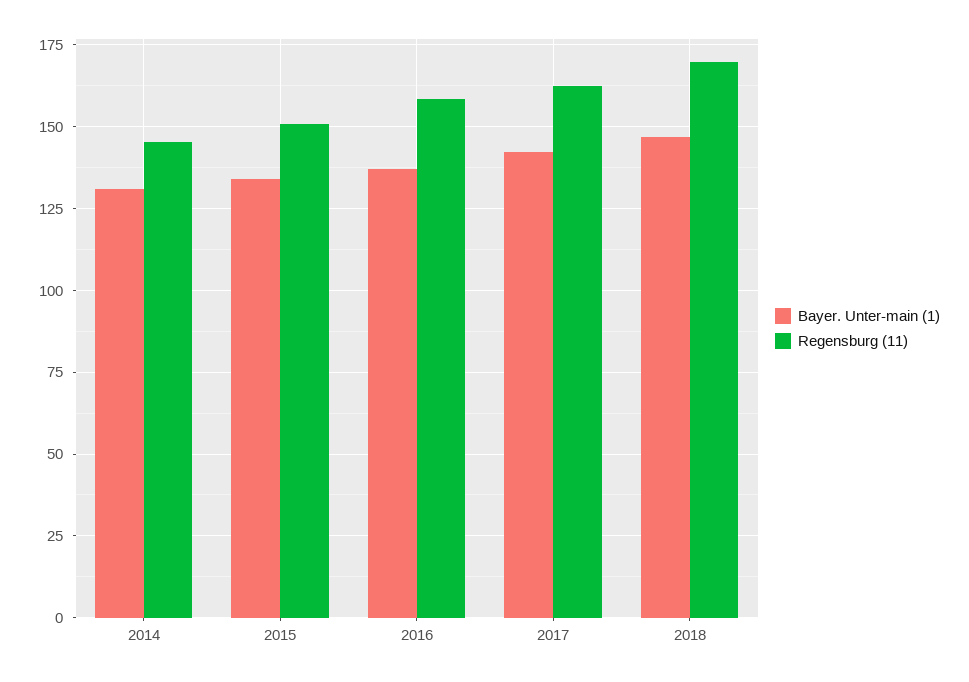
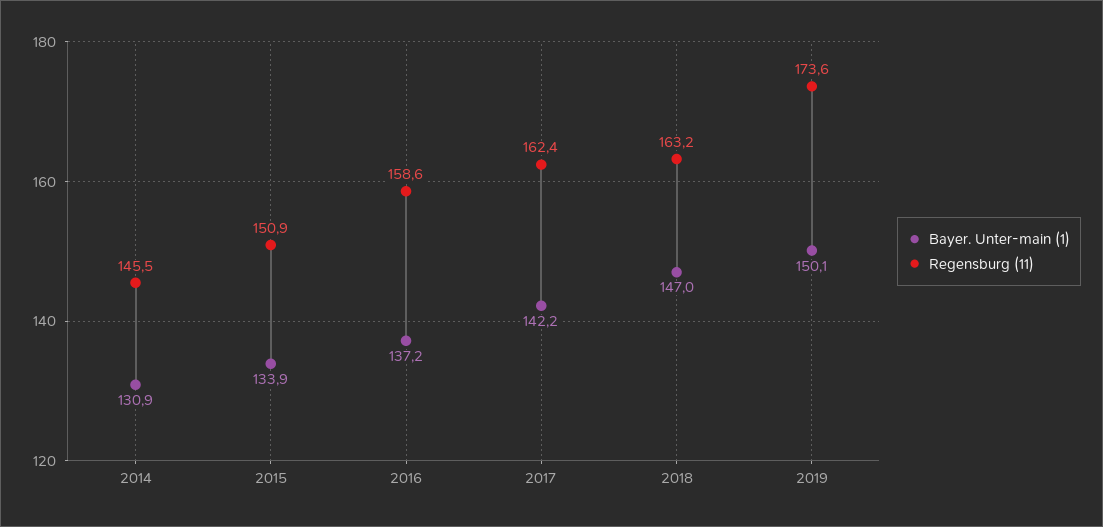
Regensburg (11), 2018: 170 -> 163.2
Bayer. Unter-main (1), 2019: none -> 150.1
Regensburg (11), 2019: none -> 173.6

